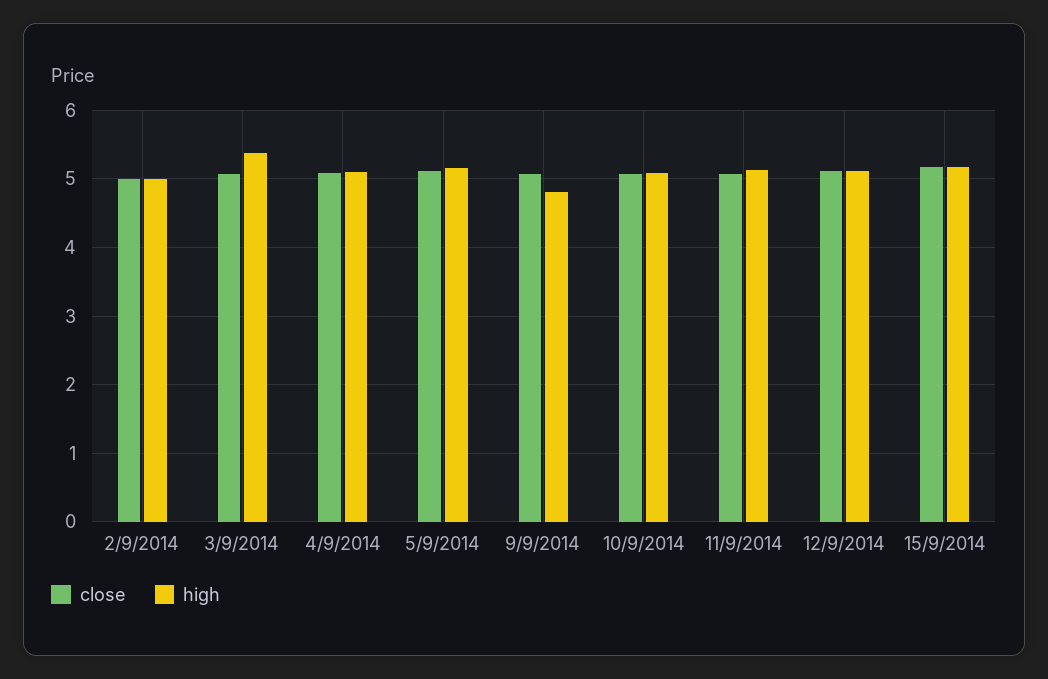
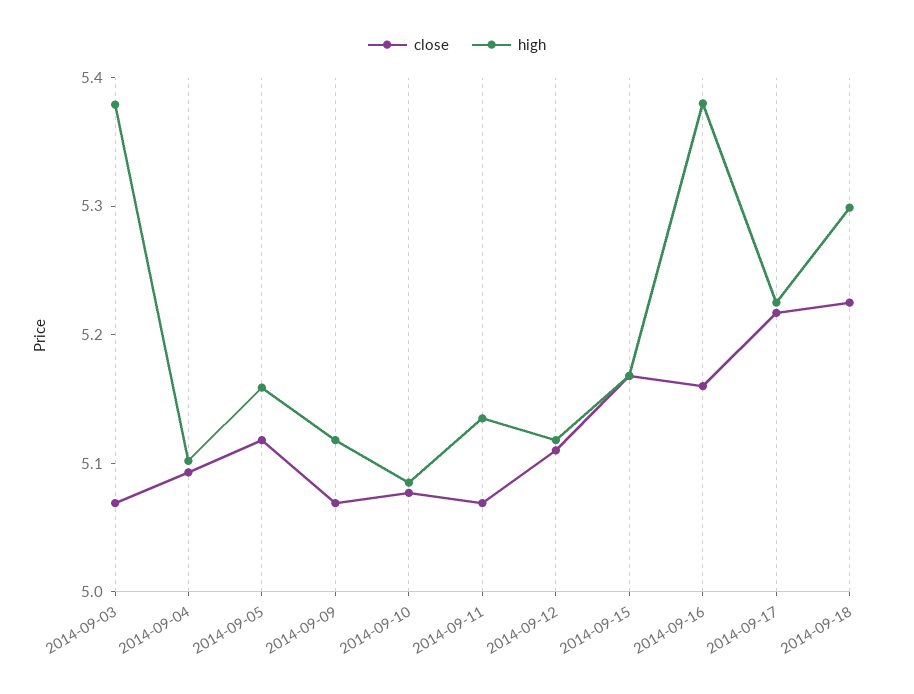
close, 2/9/2014: 5 -> none
high, 2/9/2014: 5 -> none
high, 9/9/2014: 4.8 -> 5.12
close, 2014-09-16: none -> 5.16
high, 2014-09-16: none -> 5.38
close, 2014-09-17: none -> 5.22
high, 2014-09-17: none -> 5.22
close, 2014-09-18: none -> 5.22
high, 2014-09-18: none -> 5.3

